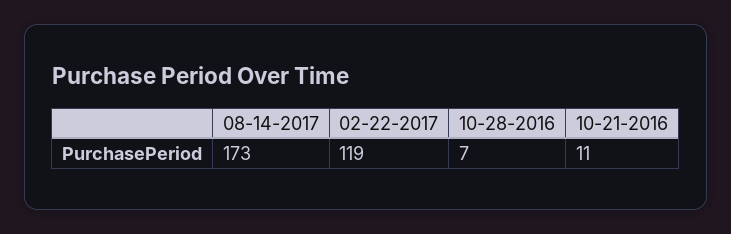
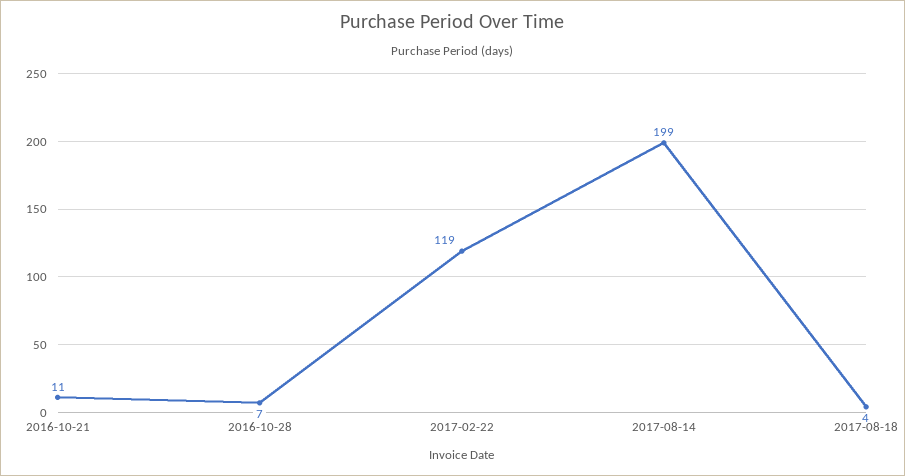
08-14-2017: 173 -> 199
2017-08-18: none -> 4

